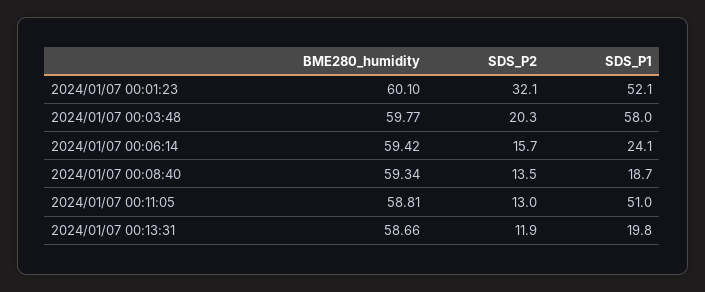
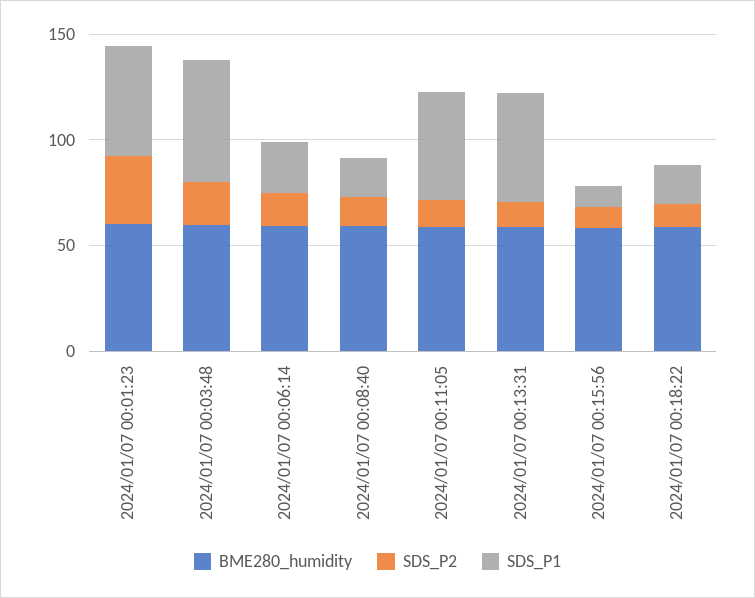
SDS_P1, 2024/01/07 00:13:31: 19.8 -> 50
BME280_humidity, 2024/01/07 00:15:56: none -> 60
SDS_P2, 2024/01/07 00:15:56: none -> 10
SDS_P1, 2024/01/07 00:15:56: none -> 10
BME280_humidity, 2024/01/07 00:18:22: none -> 60
SDS_P2, 2024/01/07 00:18:22: none -> 10
SDS_P1, 2024/01/07 00:18:22: none -> 20

